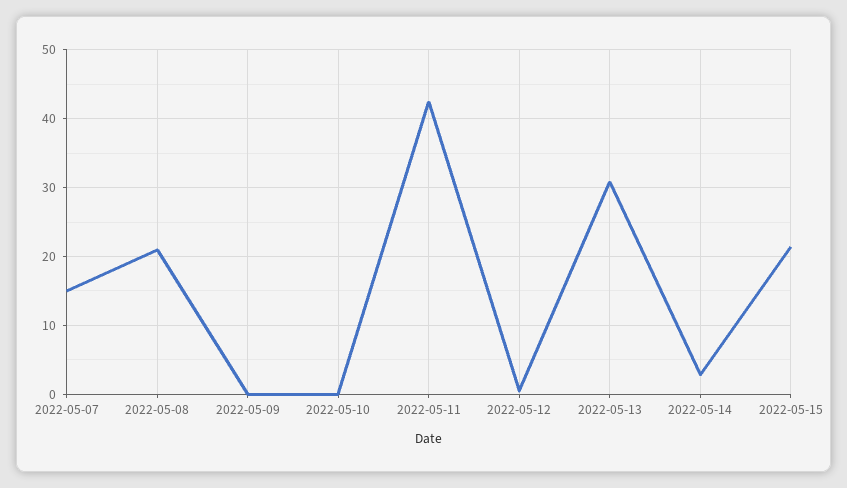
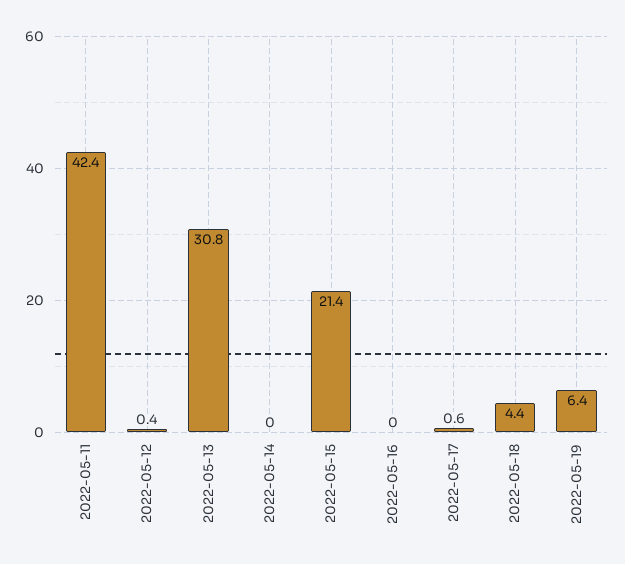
2022-05-07: 15 -> none
2022-05-08: 21 -> none
2022-05-09: 0 -> none
2022-05-10: 0 -> none
2022-05-14: 3 -> 0
2022-05-16: none -> 0
2022-05-17: none -> 0.6
2022-05-18: none -> 4.4
2022-05-19: none -> 6.4

